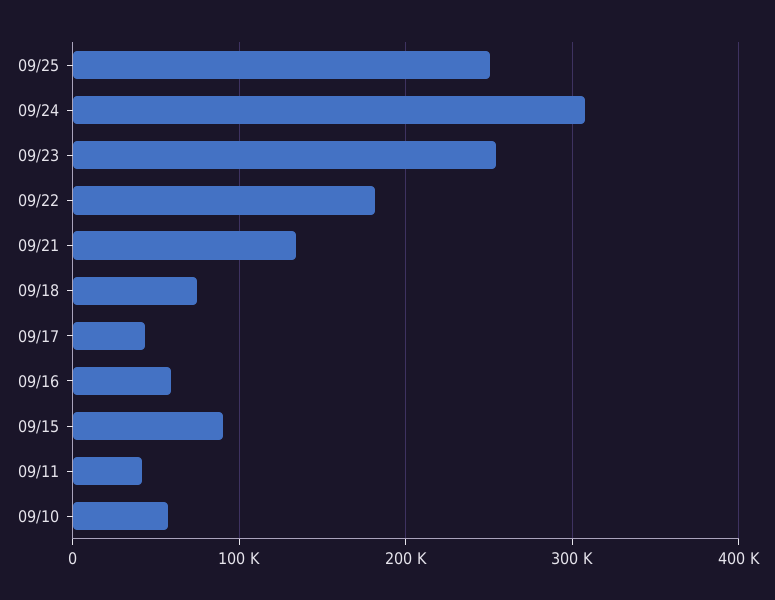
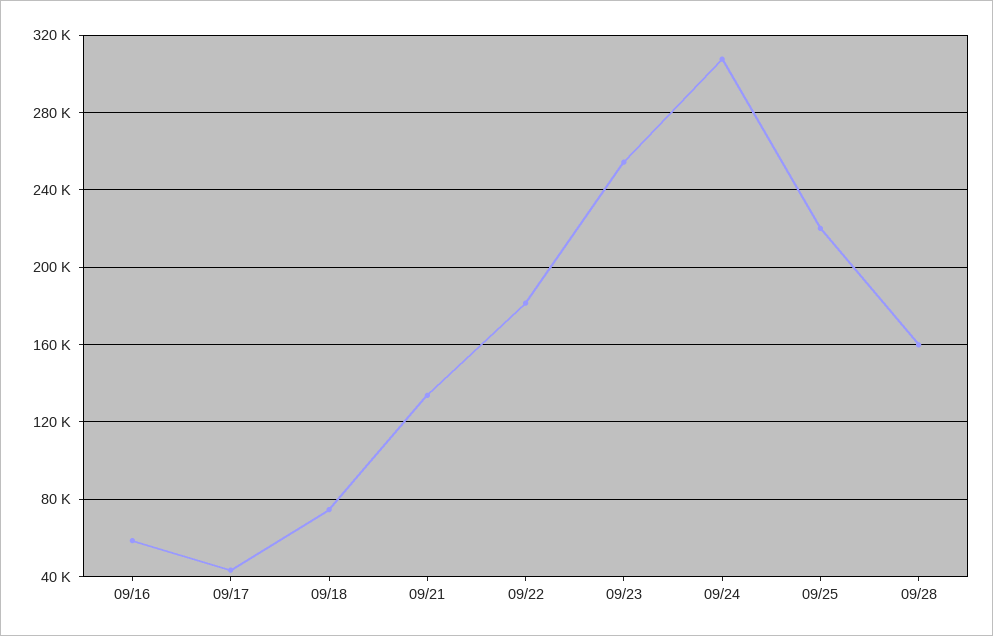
09/25: 250000 -> 220000
09/15: 90000 -> none
09/11: 40000 -> none
09/10: 60000 -> none
09/28: none -> 160000

